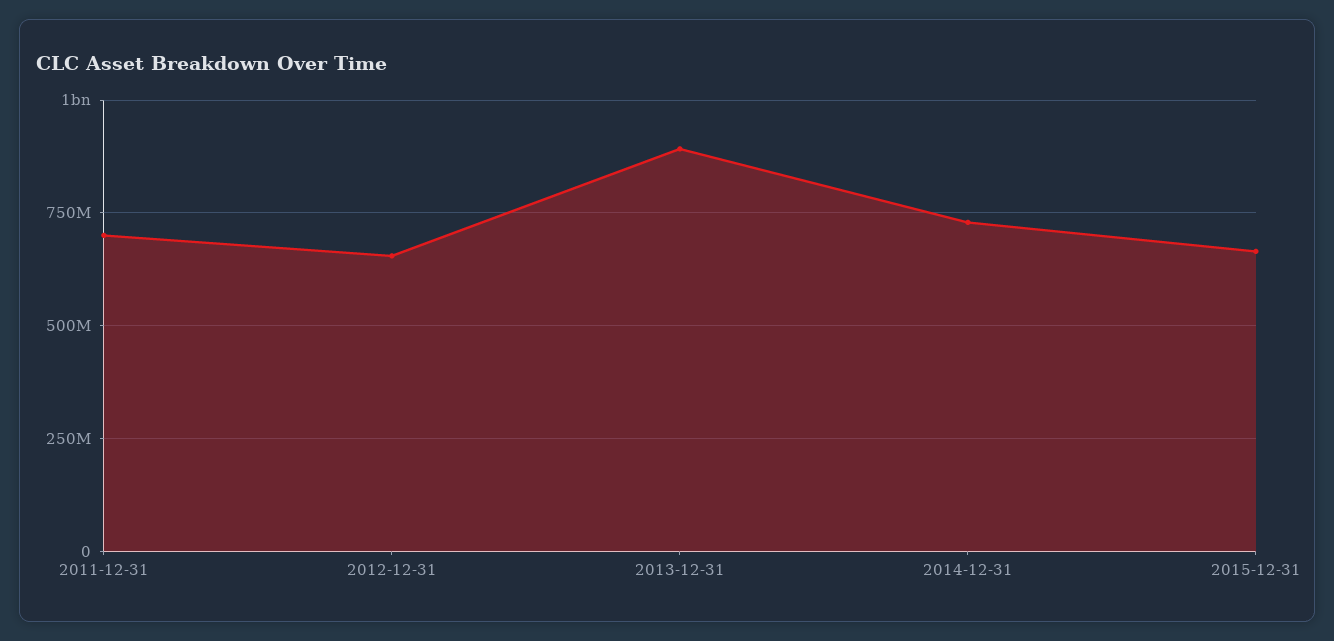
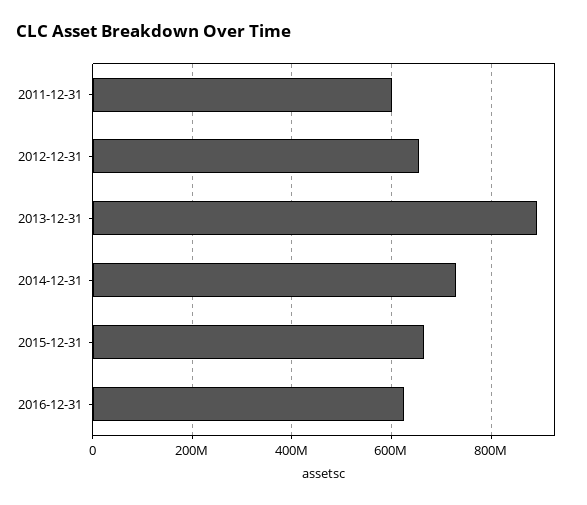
2011-12-31: 700000000 -> 600000000
2016-12-31: none -> 620000000

